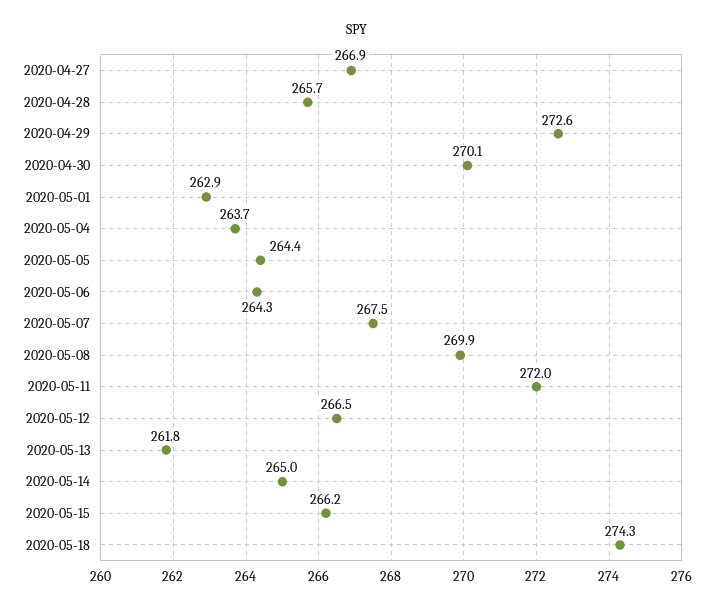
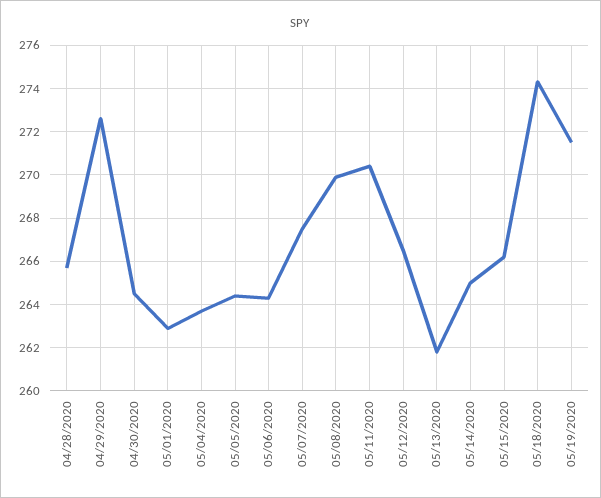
2020-04-27: 266.9 -> none
2020-04-30: 270.1 -> 264.5
2020-05-11: 272 -> 270.5
05/19/2020: none -> 271.5

